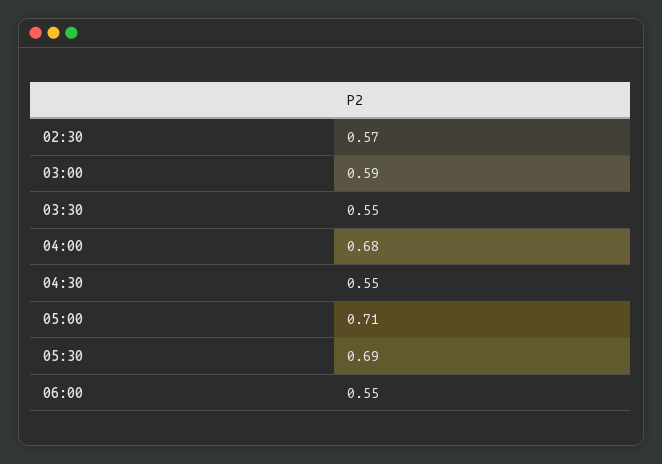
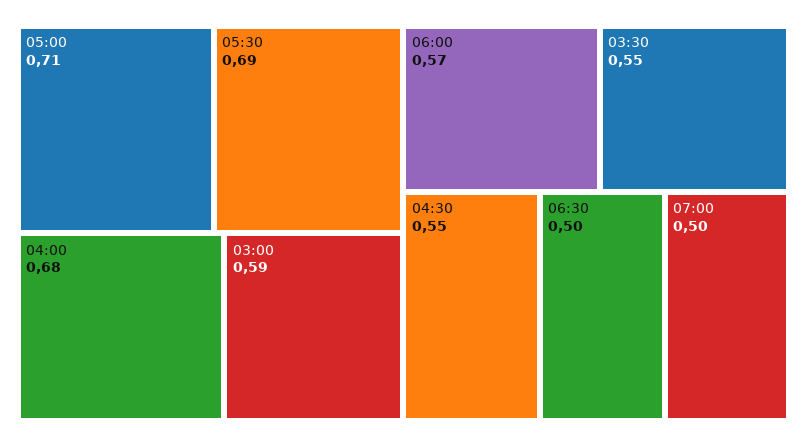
02:30: 0.57 -> none
06:00: 0.55 -> 0.57
06:30: none -> 0.5
07:00: none -> 0.5

